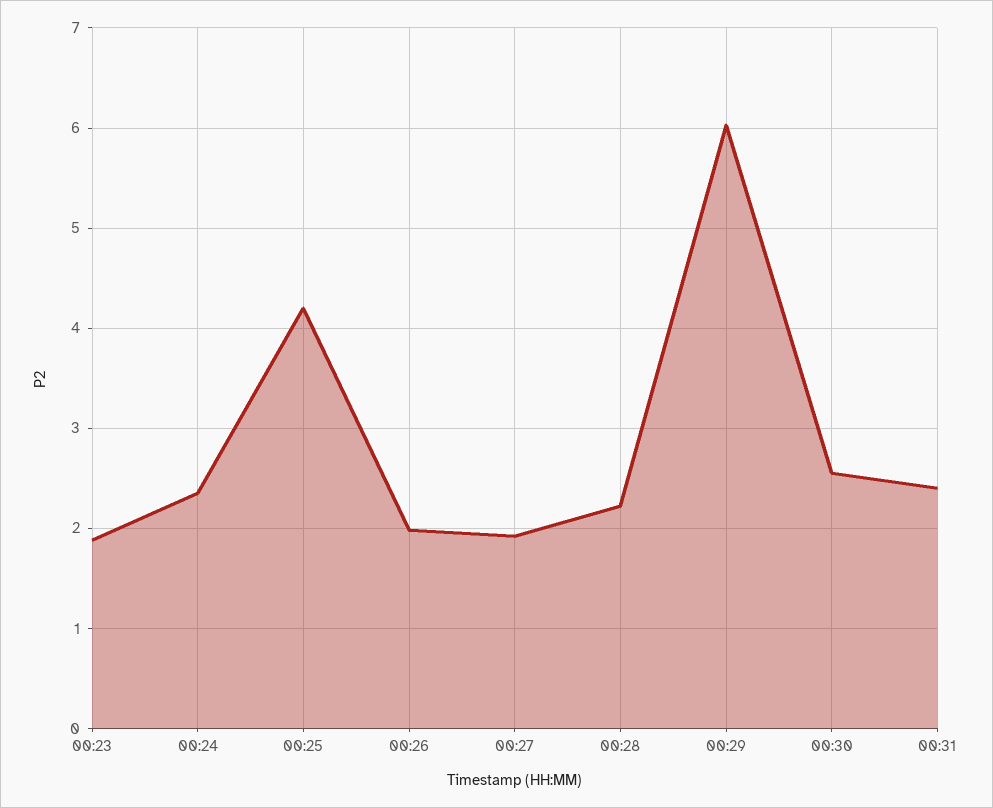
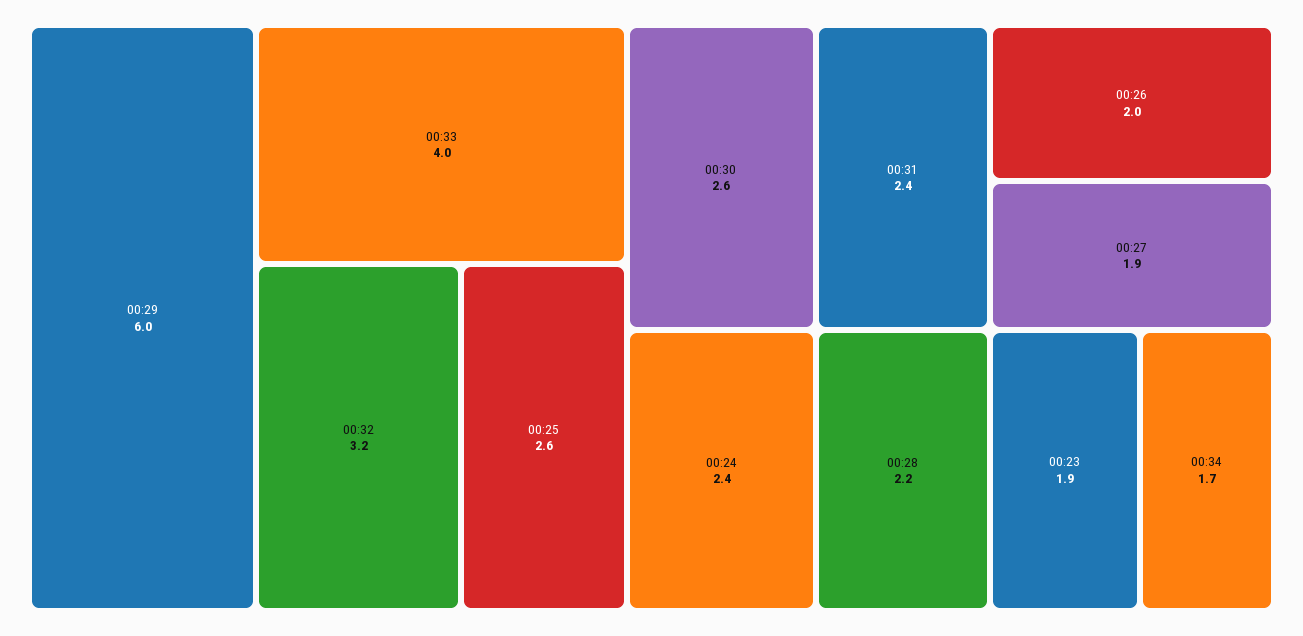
00:25: 4.2 -> 2.6
00:33: none -> 4
00:32: none -> 3.2
00:34: none -> 1.7

